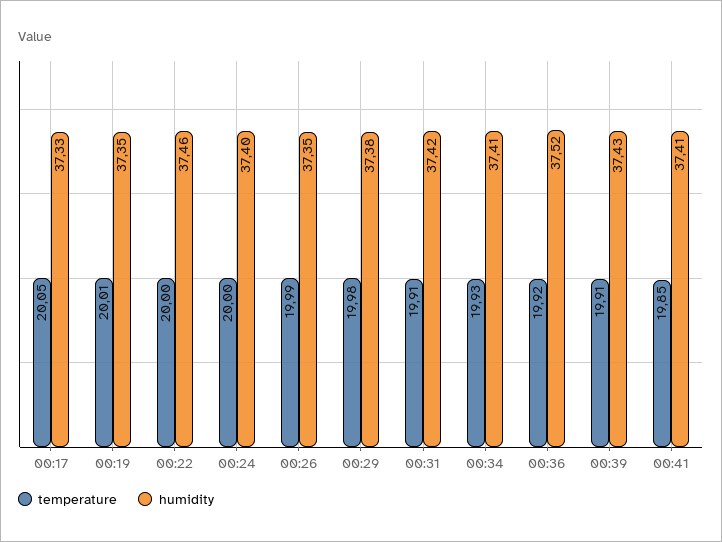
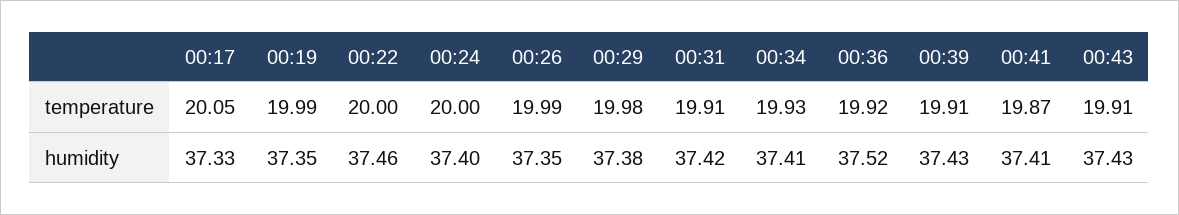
temperature, 00:19: 20.01 -> 19.99
temperature, 00:41: 19.85 -> 19.87
temperature, 00:43: none -> 19.91
humidity, 00:43: none -> 37.43

